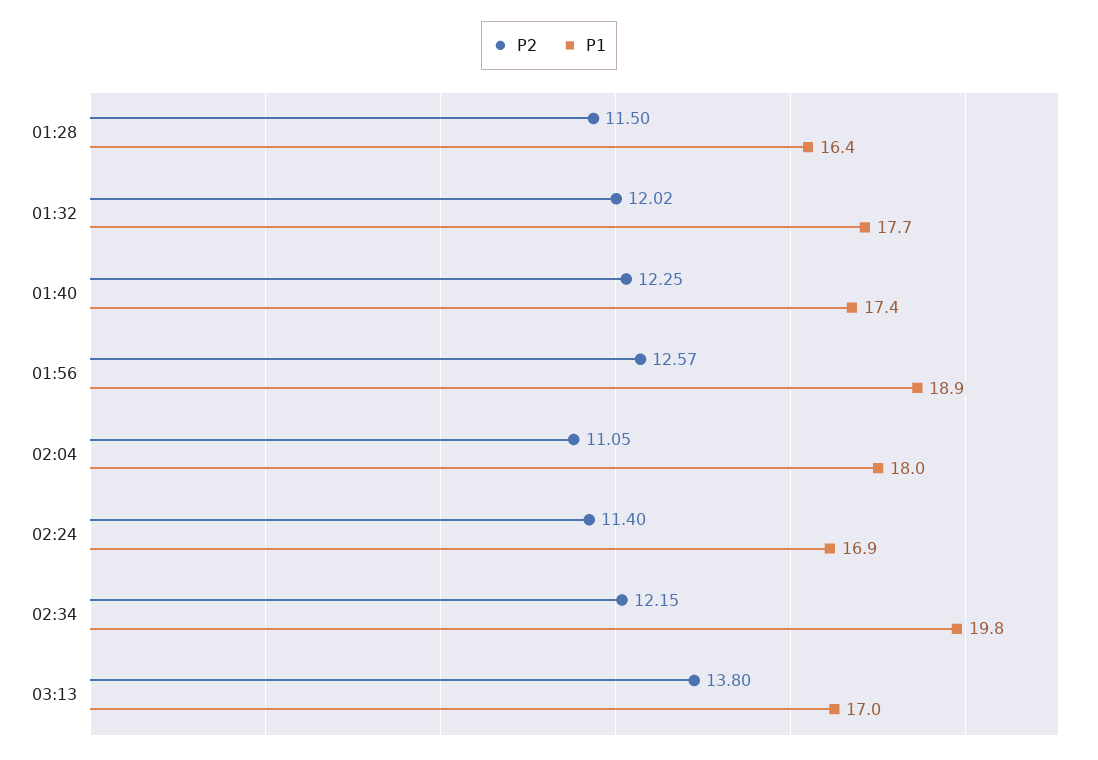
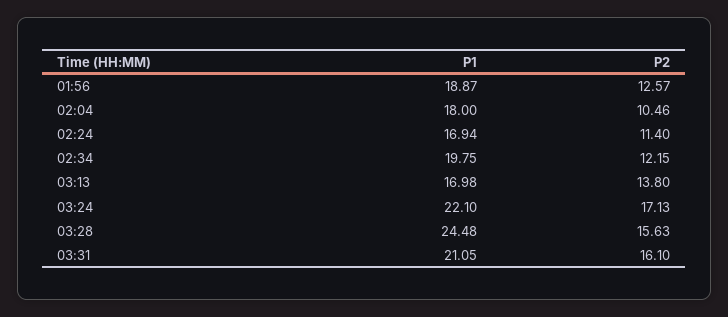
P2, 01:28: 11.5 -> none
P1, 01:28: 16.4 -> none
P2, 01:32: 12.02 -> none
P1, 01:32: 17.7 -> none
P2, 01:40: 12.25 -> none
P1, 01:40: 17.4 -> none
P2, 02:04: 11.05 -> 10.46
P1, 03:24: none -> 22.1
P2, 03:24: none -> 17.13
P1, 03:28: none -> 24.48
P2, 03:28: none -> 15.63
P1, 03:31: none -> 21.05
P2, 03:31: none -> 16.1

